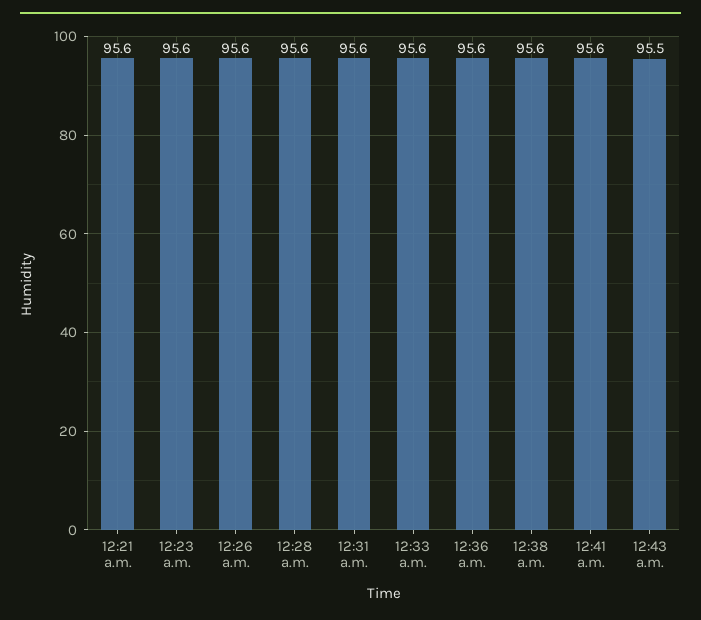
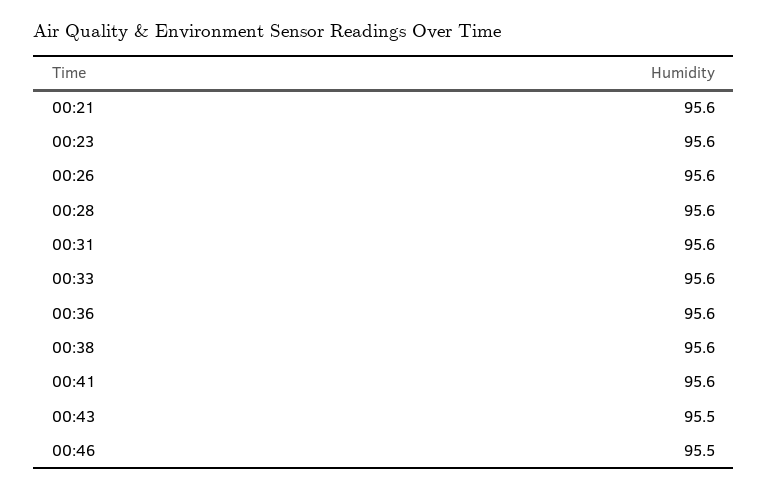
00:46: none -> 95.5

